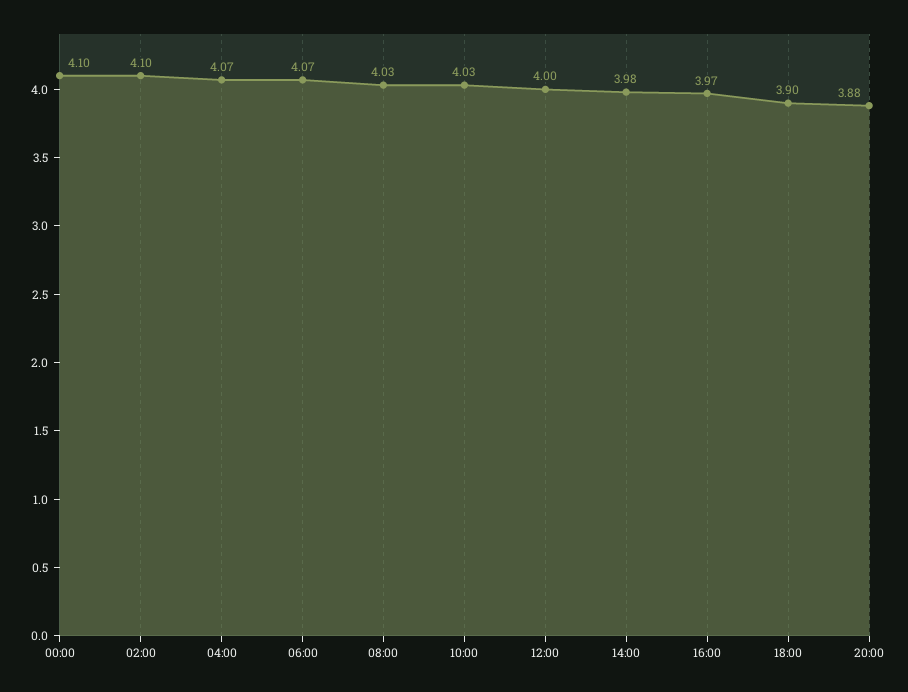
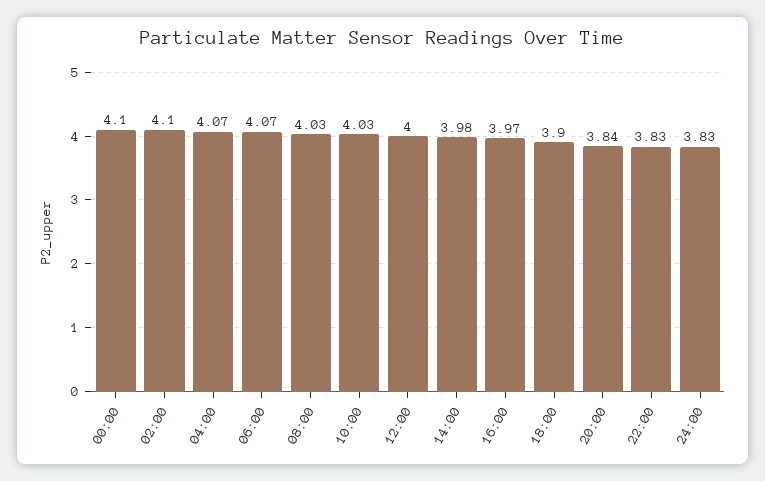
20:00: 3.88 -> 3.84
22:00: none -> 3.83
24:00: none -> 3.83

